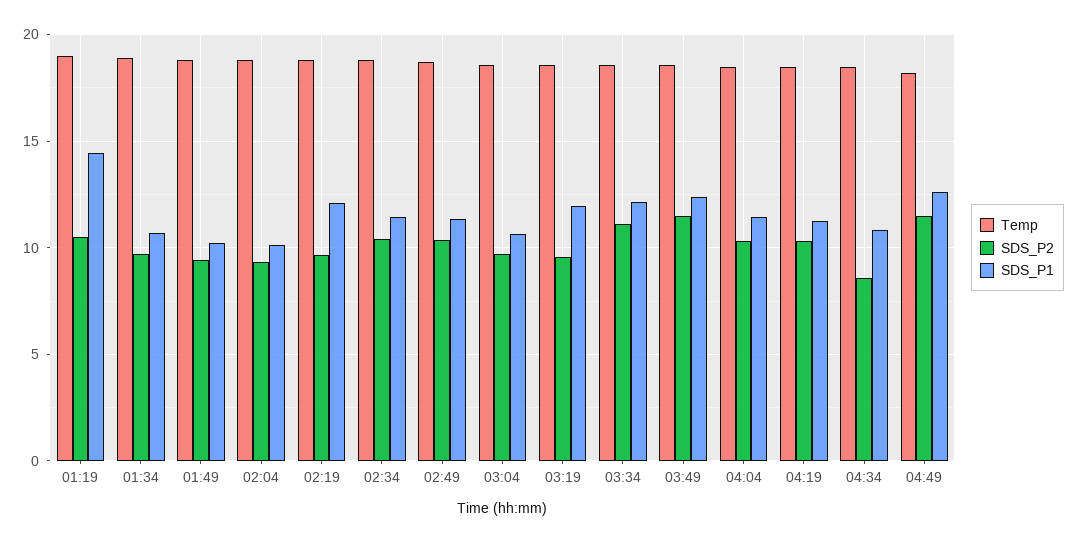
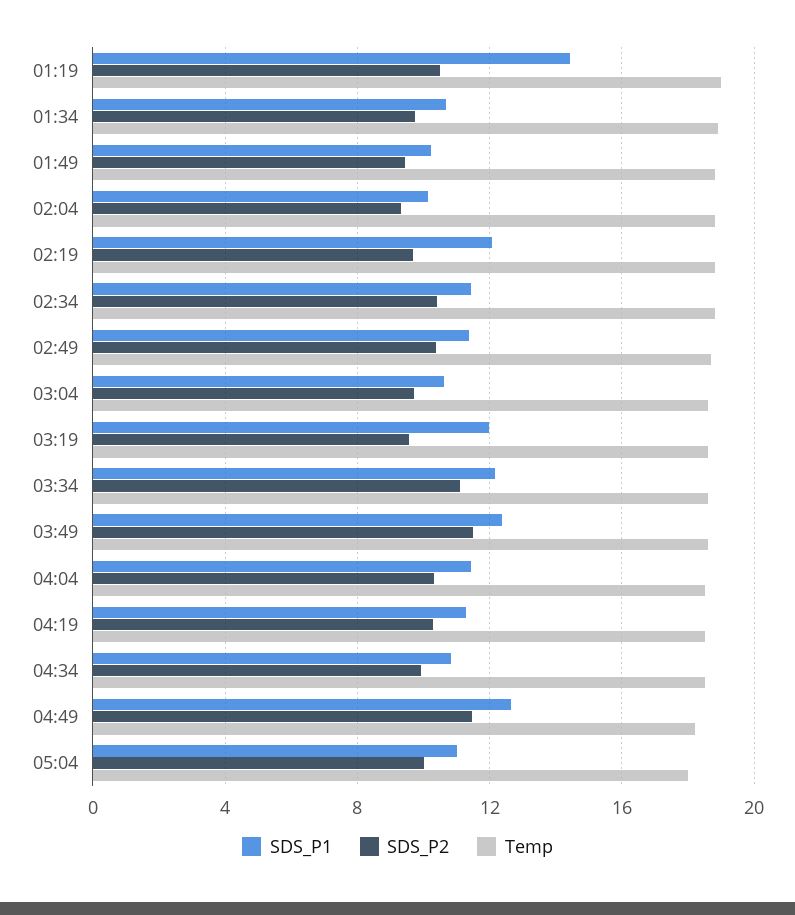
SDS_P2, 04:34: 8.5 -> 10
SDS_P1, 05:04: none -> 11
SDS_P2, 05:04: none -> 10
Temp, 05:04: none -> 18

